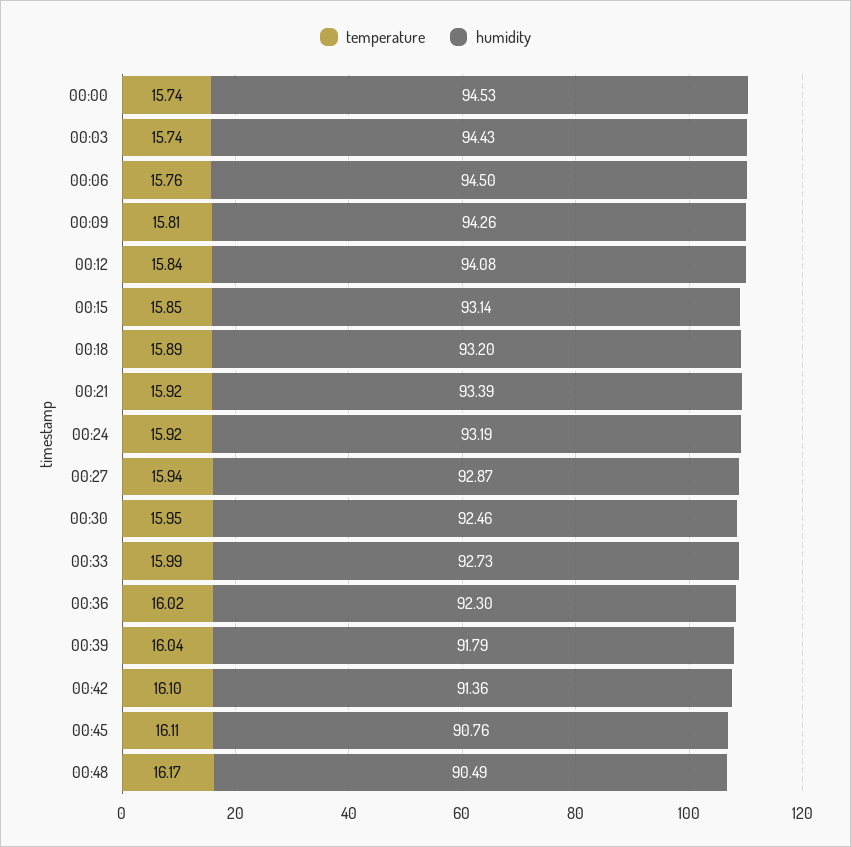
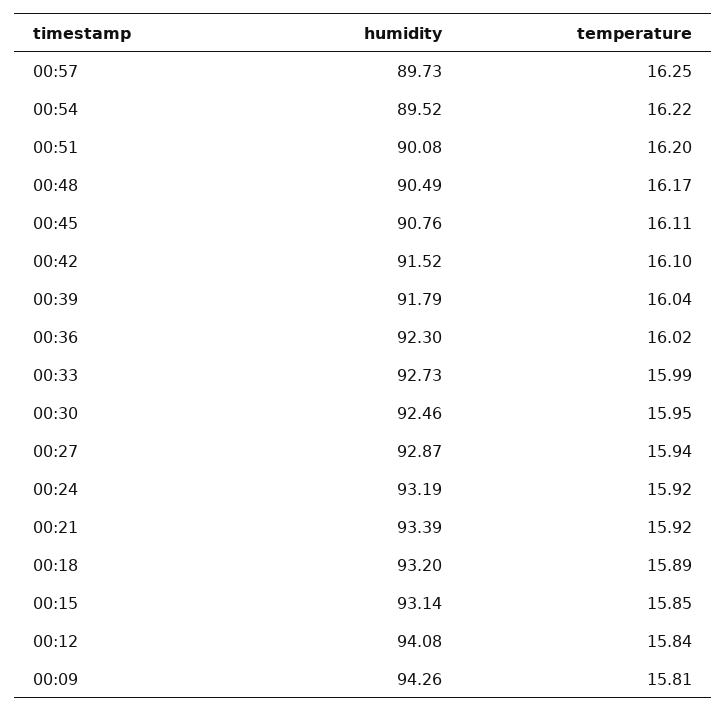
temperature, 00:00: 15.74 -> none
humidity, 00:00: 94.53 -> none
temperature, 00:03: 15.74 -> none
humidity, 00:03: 94.43 -> none
temperature, 00:06: 15.76 -> none
humidity, 00:06: 94.5 -> none
humidity, 00:42: 91.36 -> 91.52
humidity, 00:57: none -> 89.73
temperature, 00:57: none -> 16.25
humidity, 00:54: none -> 89.52
temperature, 00:54: none -> 16.22
humidity, 00:51: none -> 90.08
temperature, 00:51: none -> 16.2

